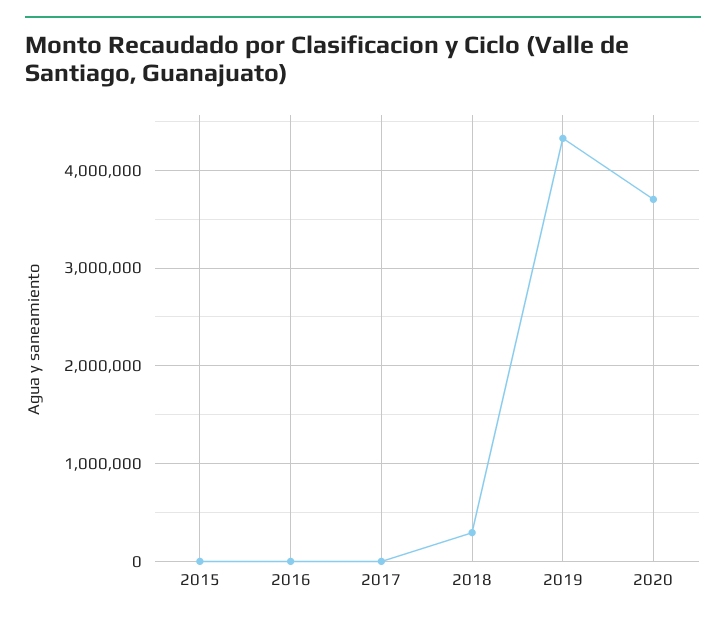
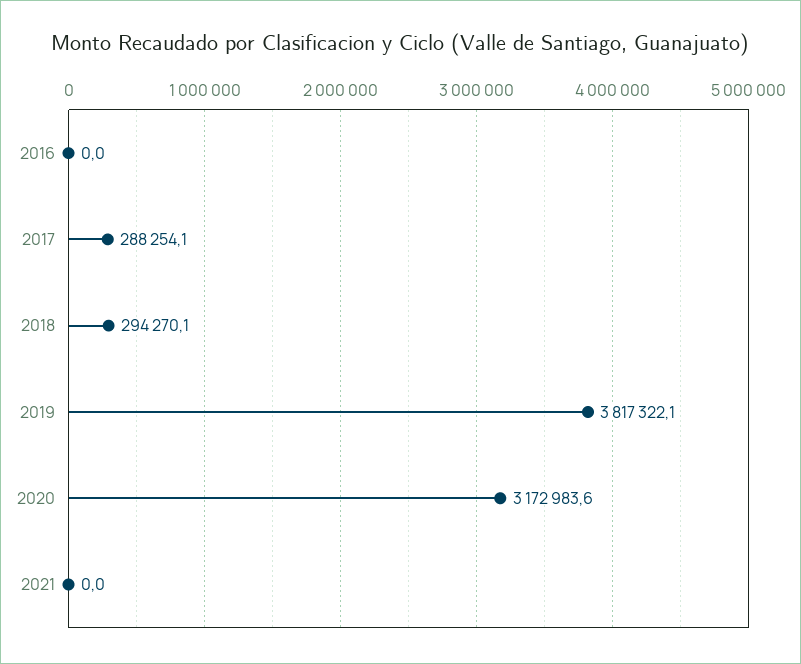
2015: 0 -> none
2017: 0 -> 288254.1
2019: 4300000 -> 3817322.1
2020: 3700000 -> 3172983.6
2021: none -> 0

